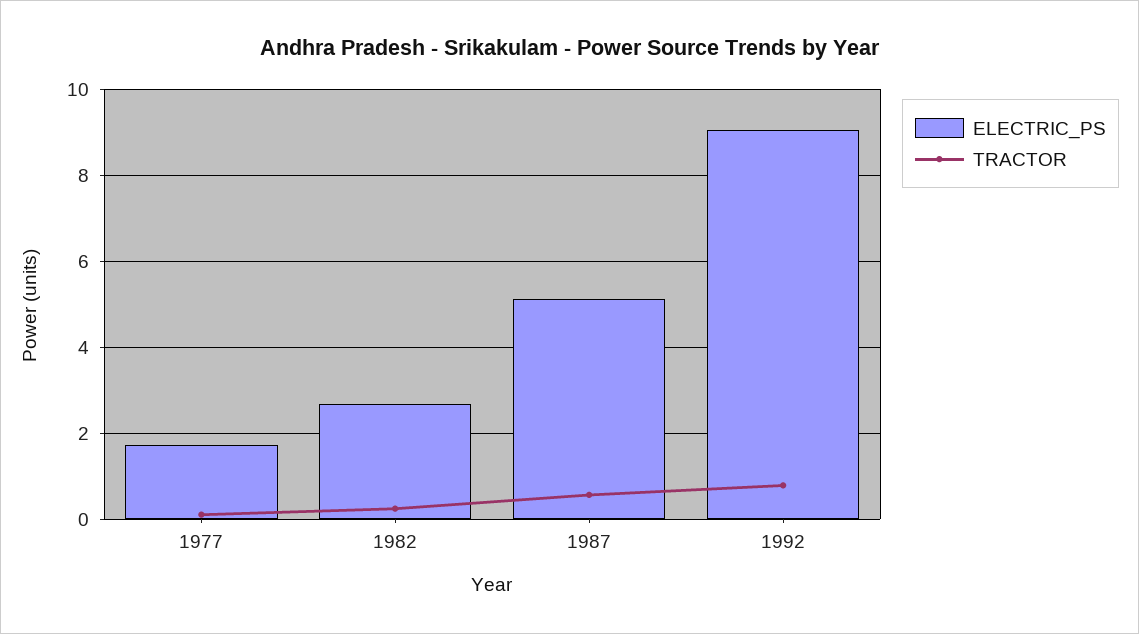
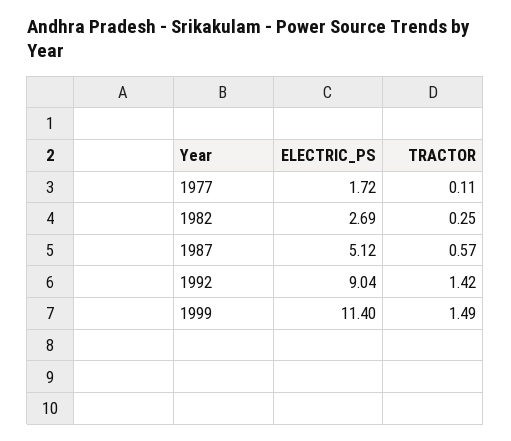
TRACTOR, 1992: 0.8 -> 1.42
ELECTRIC_PS, 1999: none -> 11.4
TRACTOR, 1999: none -> 1.49

